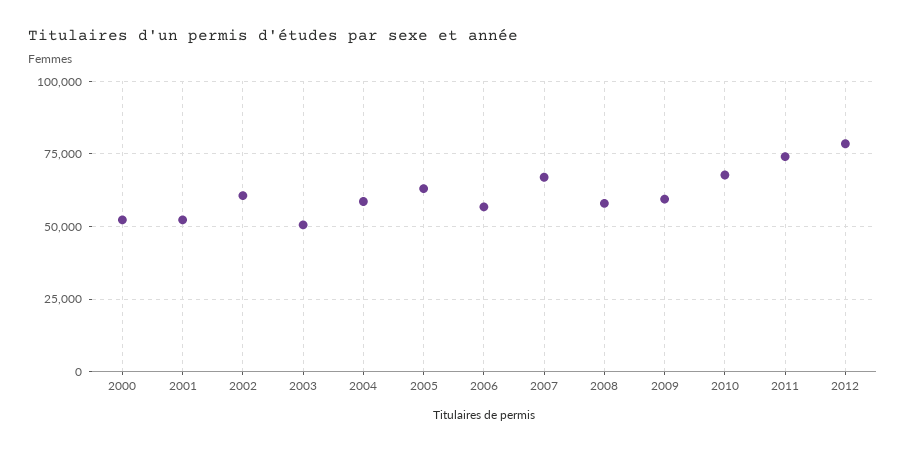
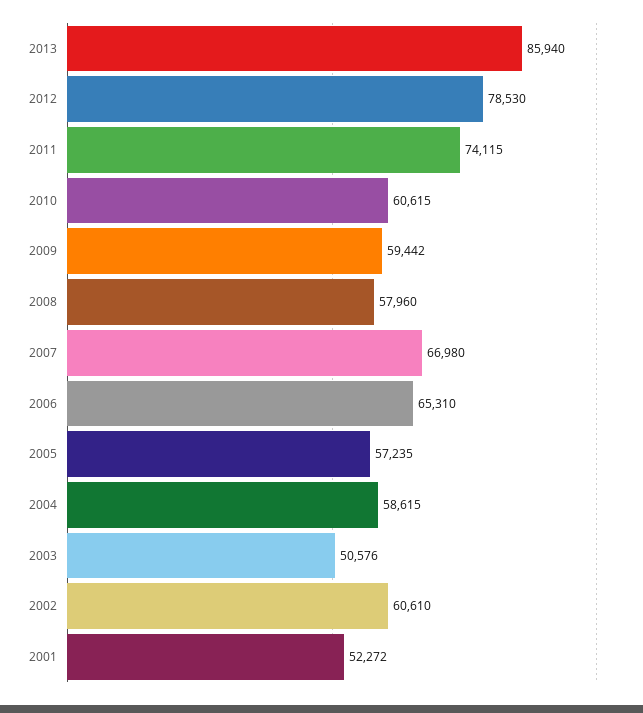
2000: 52500 -> none
2005: 62500 -> 57235
2006: 57500 -> 65310
2010: 67500 -> 60615
2013: none -> 85940

